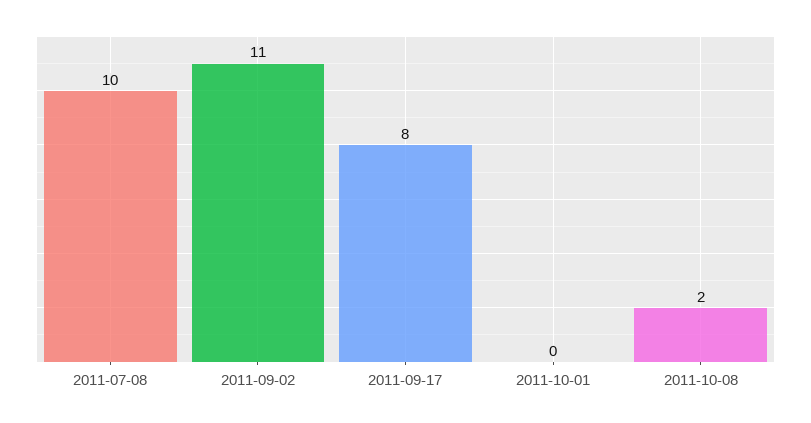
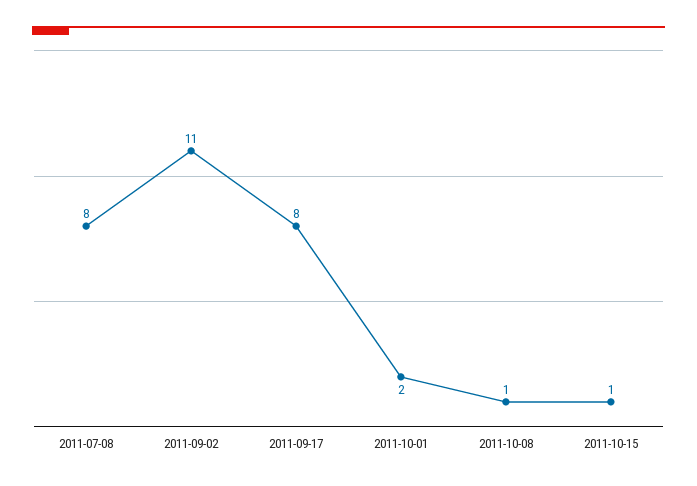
2011-07-08: 10 -> 8
2011-10-01: 0 -> 2
2011-10-08: 2 -> 1
2011-10-15: none -> 1

